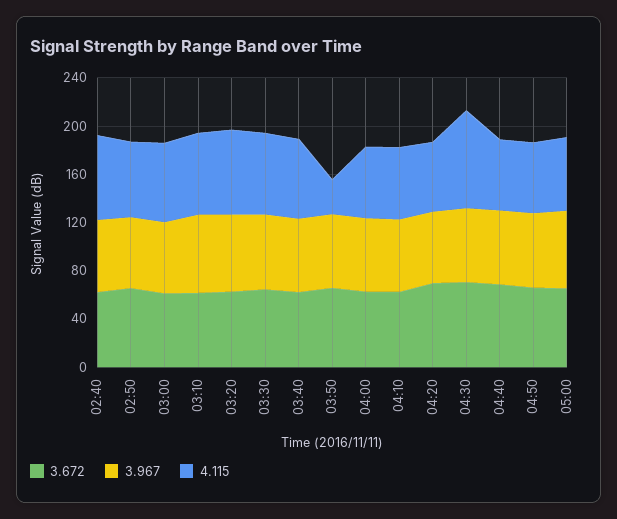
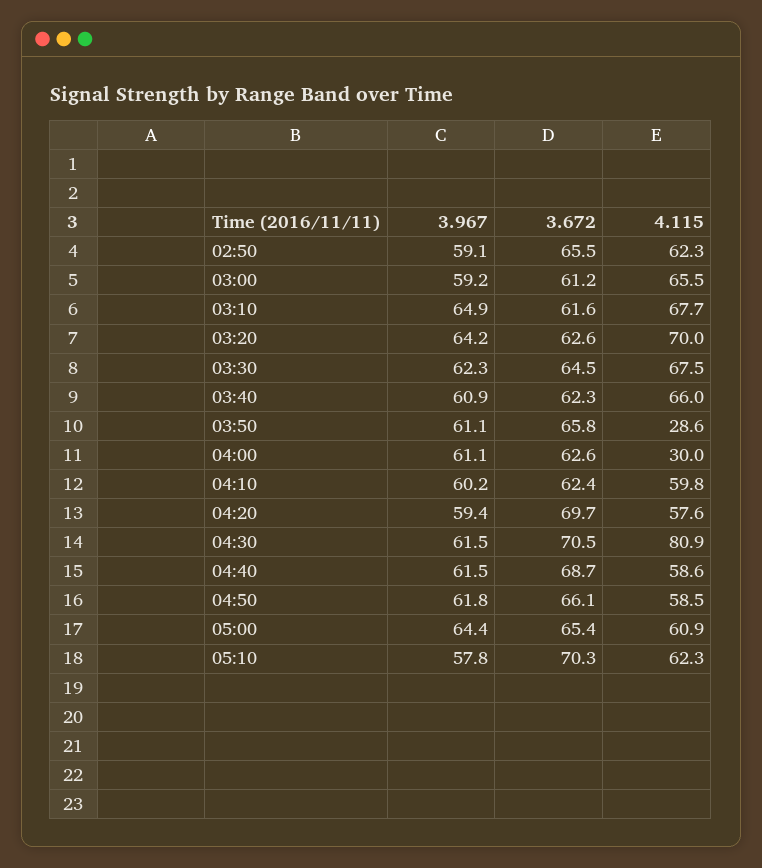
3.672, 02:40: 60 -> none
3.967, 02:40: 60 -> none
4.115, 02:40: 70 -> none
4.115, 04:00: 60 -> 30
3.967, 05:10: none -> 57.8
3.672, 05:10: none -> 70.3
4.115, 05:10: none -> 62.3

